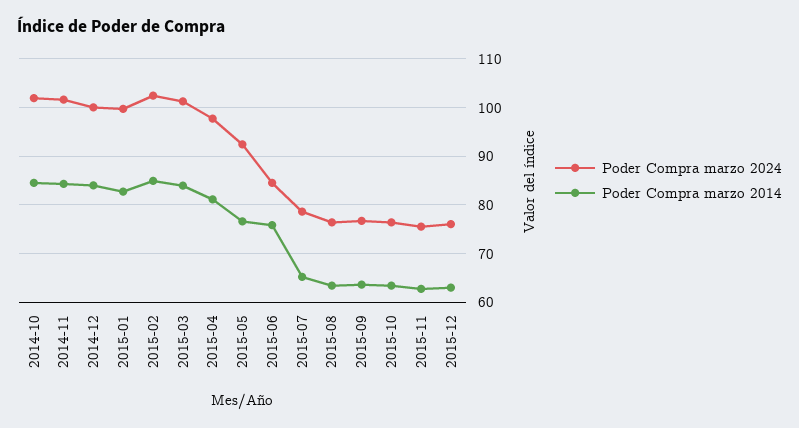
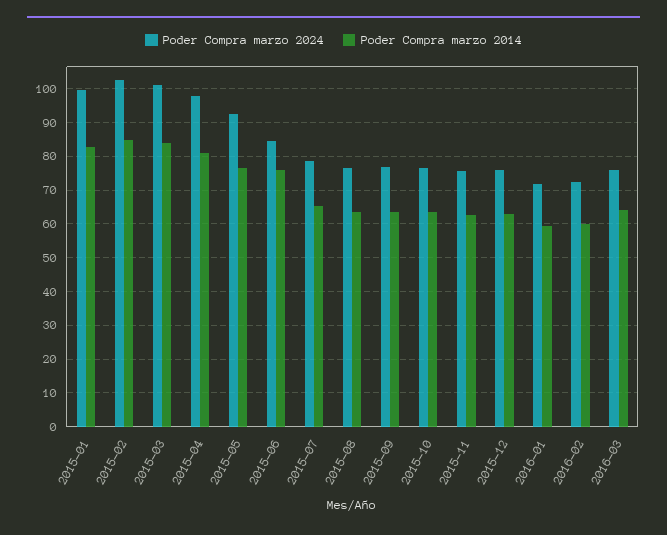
Poder Compra marzo 2024, 2014-10: 102 -> none
Poder Compra marzo 2014, 2014-10: 84 -> none
Poder Compra marzo 2024, 2014-11: 102 -> none
Poder Compra marzo 2014, 2014-11: 84 -> none
Poder Compra marzo 2024, 2014-12: 100 -> none
Poder Compra marzo 2014, 2014-12: 84 -> none
Poder Compra marzo 2024, 2016-01: none -> 72
Poder Compra marzo 2014, 2016-01: none -> 60
Poder Compra marzo 2024, 2016-02: none -> 72
Poder Compra marzo 2014, 2016-02: none -> 60
Poder Compra marzo 2024, 2016-03: none -> 76
Poder Compra marzo 2014, 2016-03: none -> 64

